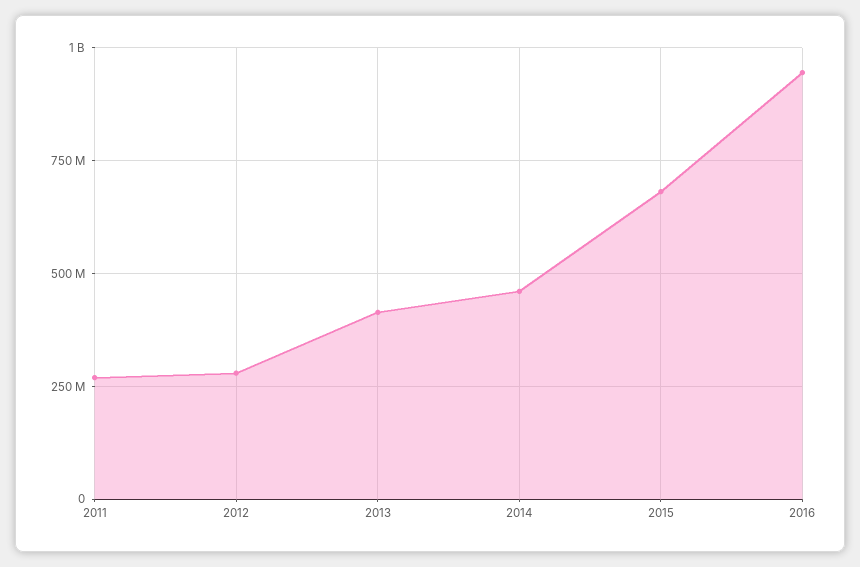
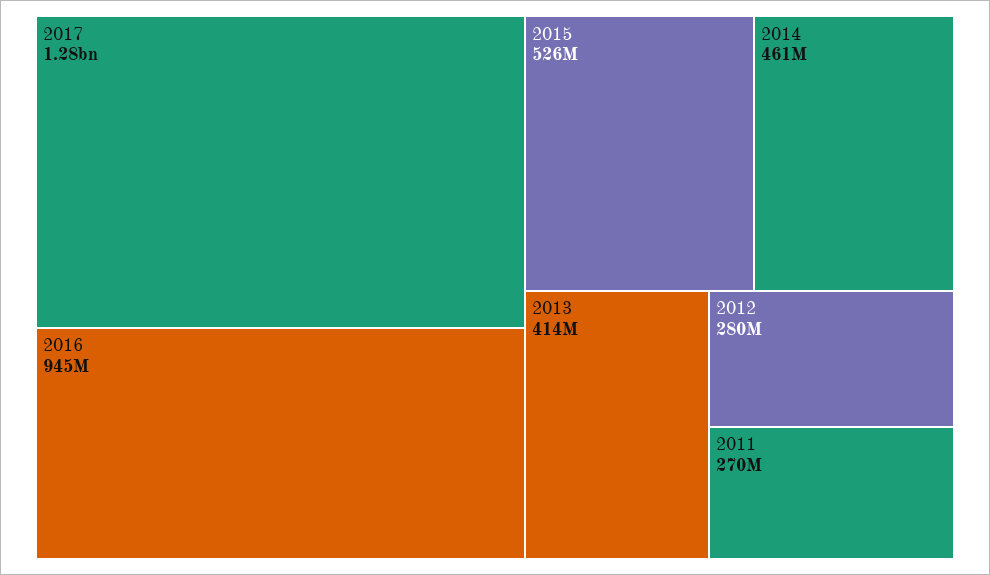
2015: 675000000 -> 526000000
2017: none -> 1280000000

